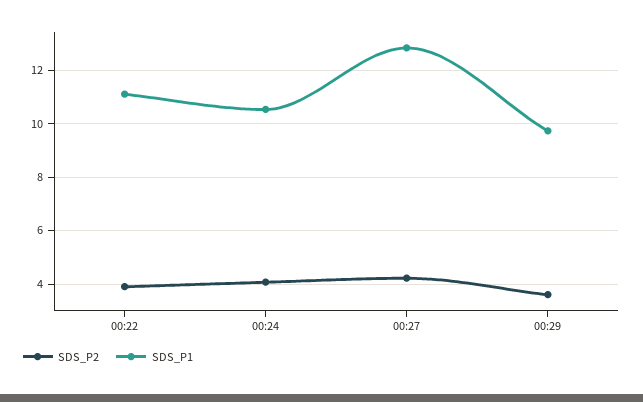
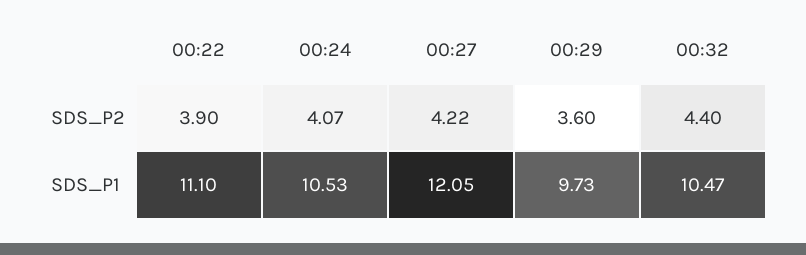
SDS_P1, 00:27: 12.75 -> 12.05
SDS_P2, 00:32: none -> 4.4
SDS_P1, 00:32: none -> 10.47

